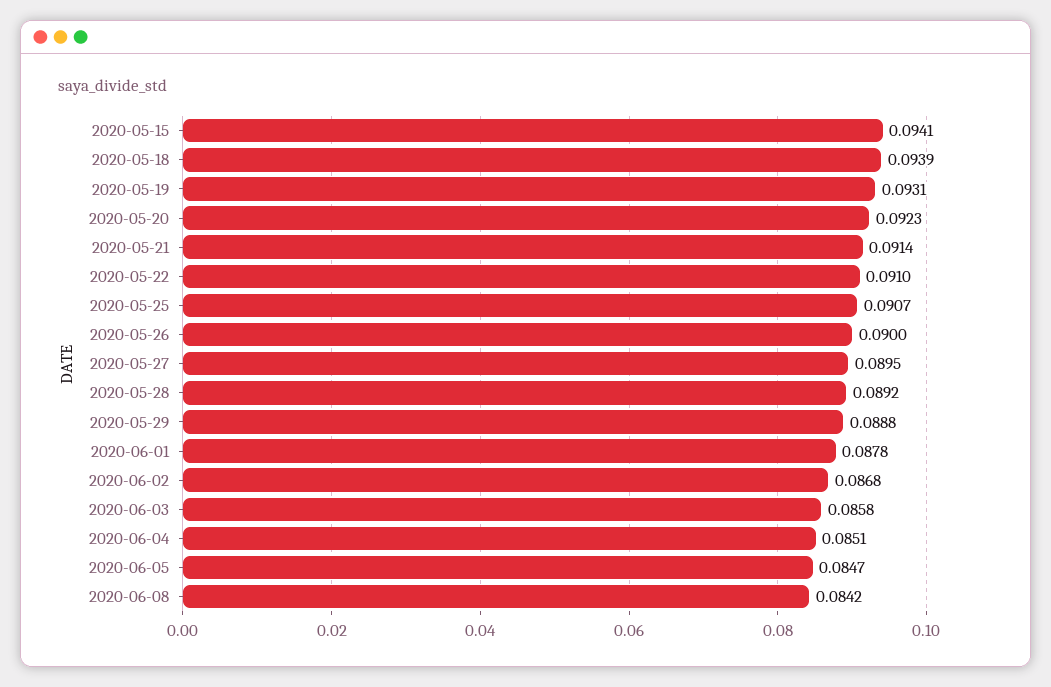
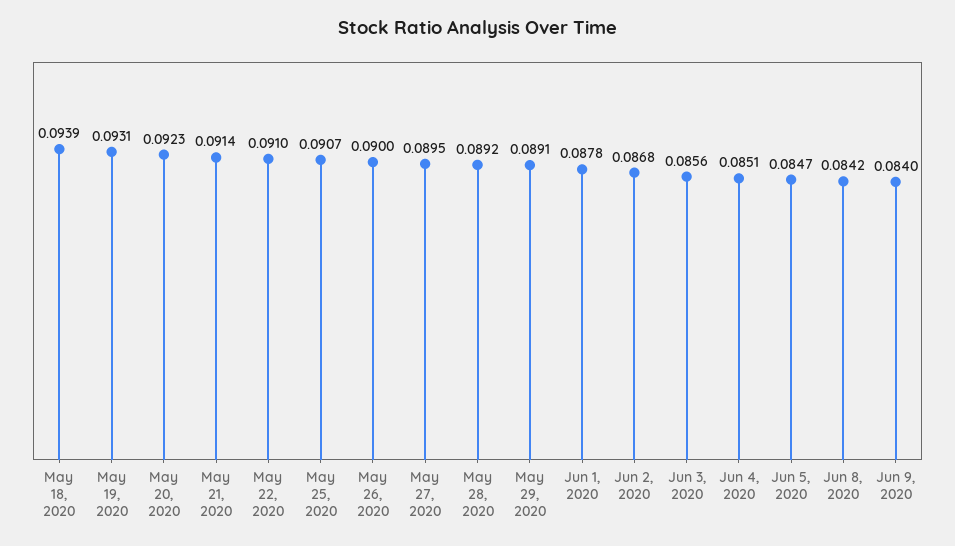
2020-05-15: 0.0941 -> none
2020-05-29: 0.0888 -> 0.0891
2020-06-03: 0.0858 -> 0.0856
Jun 9, 2020: none -> 0.084

